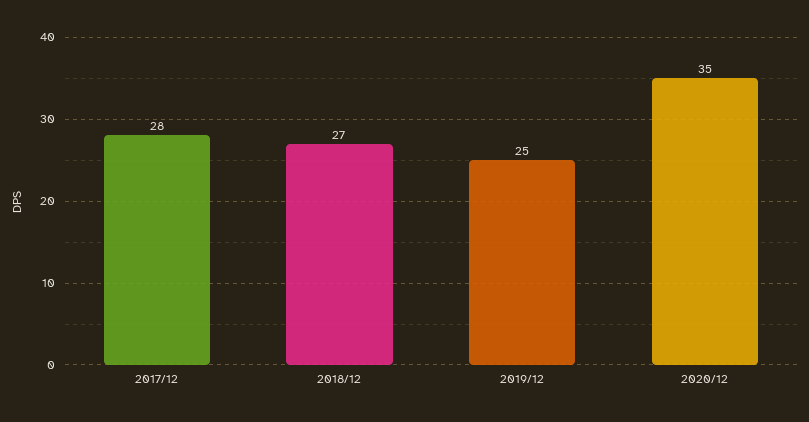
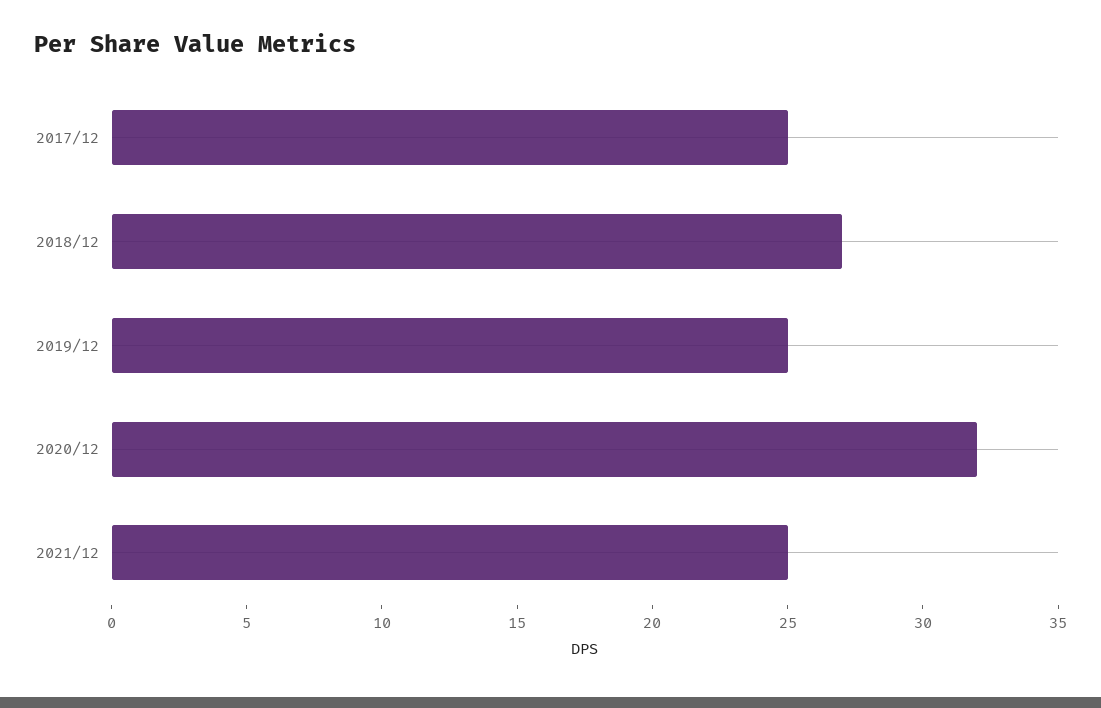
2017/12: 28 -> 25
2020/12: 35 -> 32
2021/12: none -> 25

